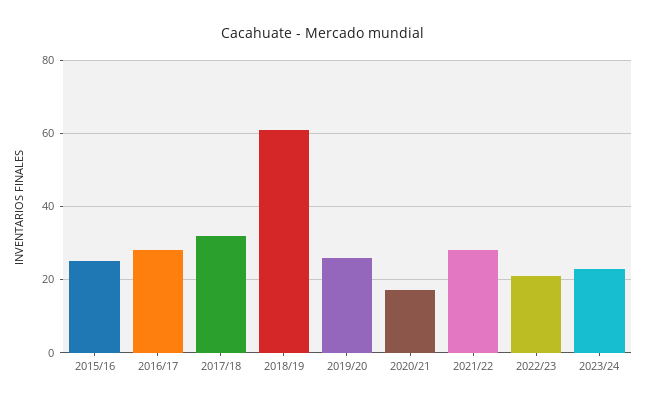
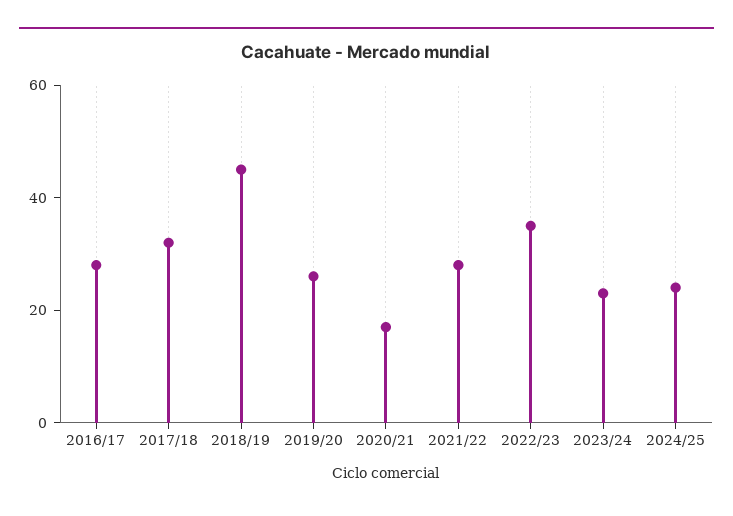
2015/16: 25 -> none
2018/19: 60 -> 45
2022/23: 20 -> 35
2024/25: none -> 25

